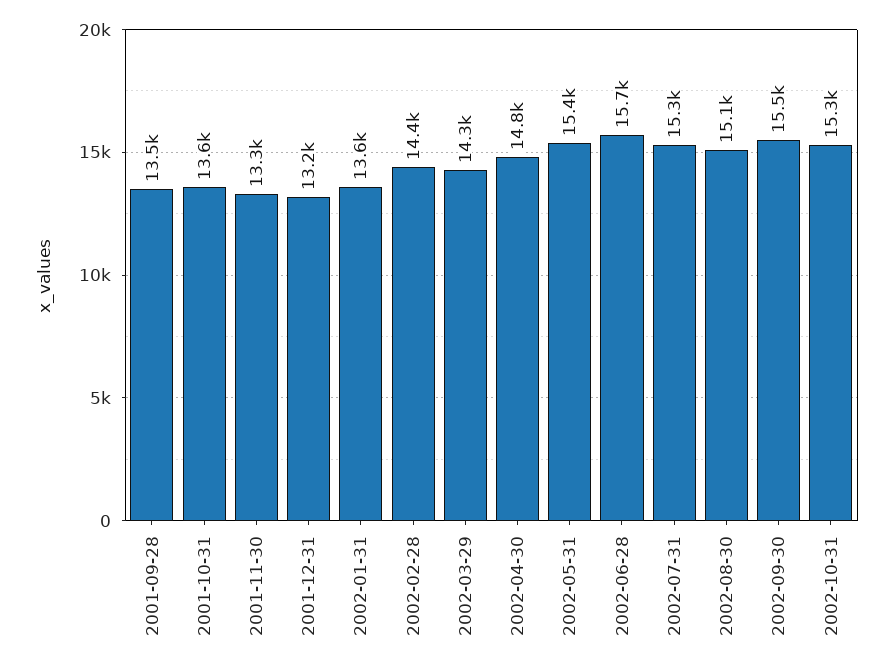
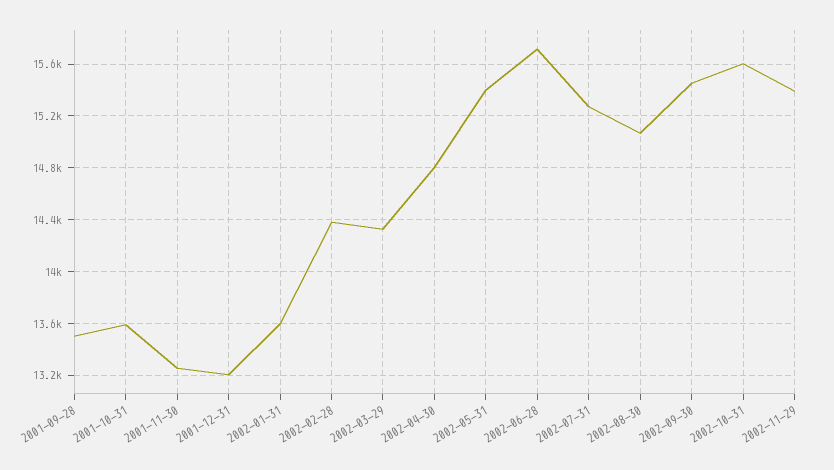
2002-10-31: 15300 -> 15600
2002-11-29: none -> 15400

